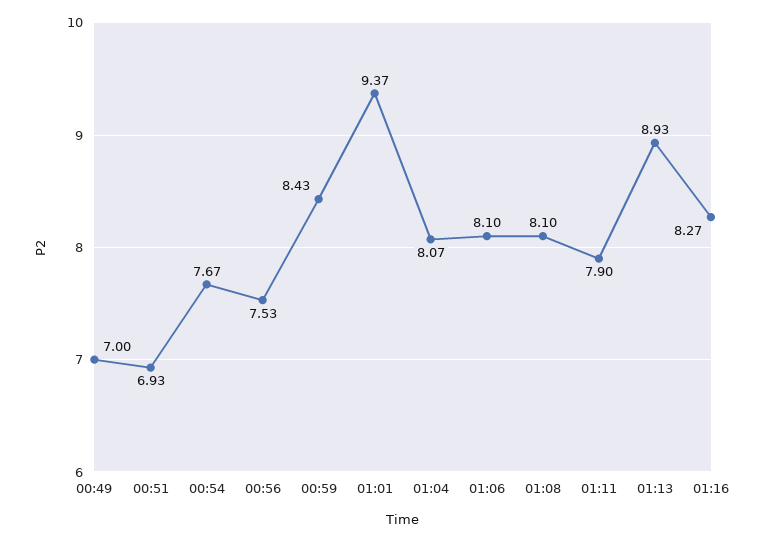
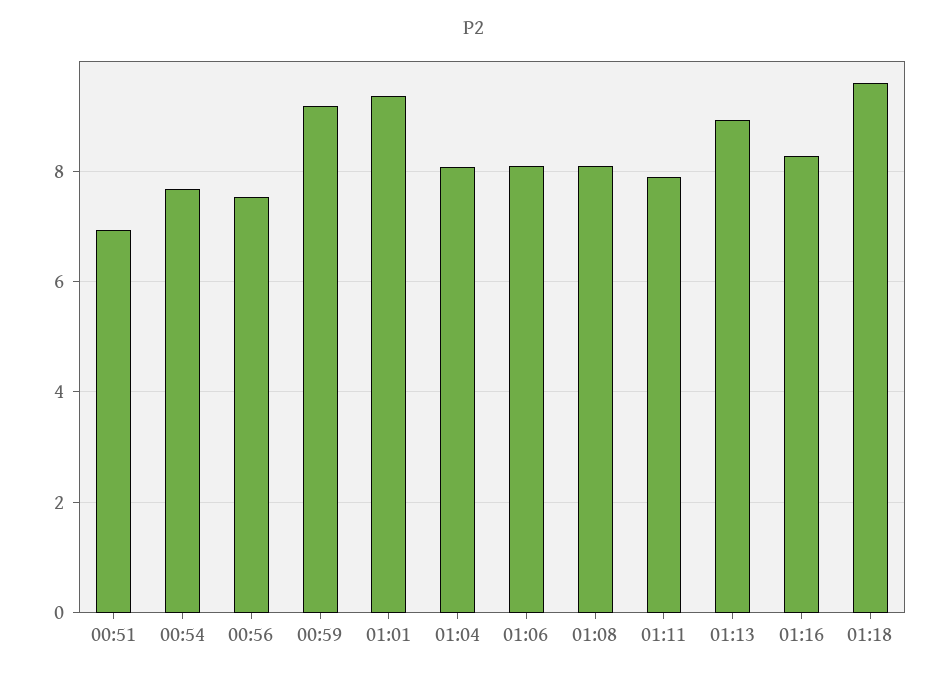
00:49: 7 -> none
00:59: 8.43 -> 9.2
01:18: none -> 9.6

